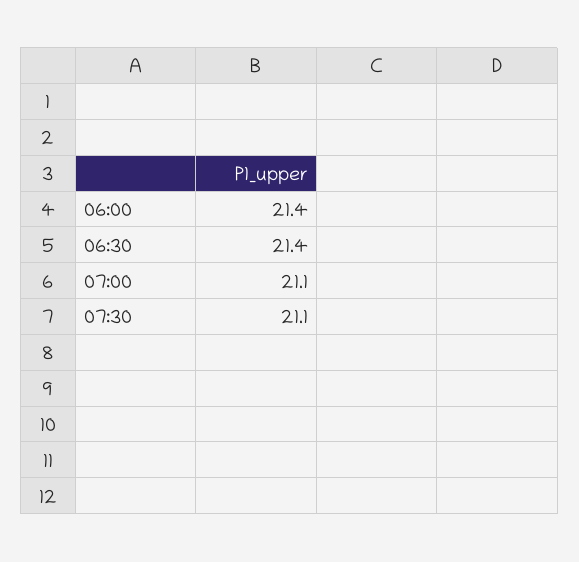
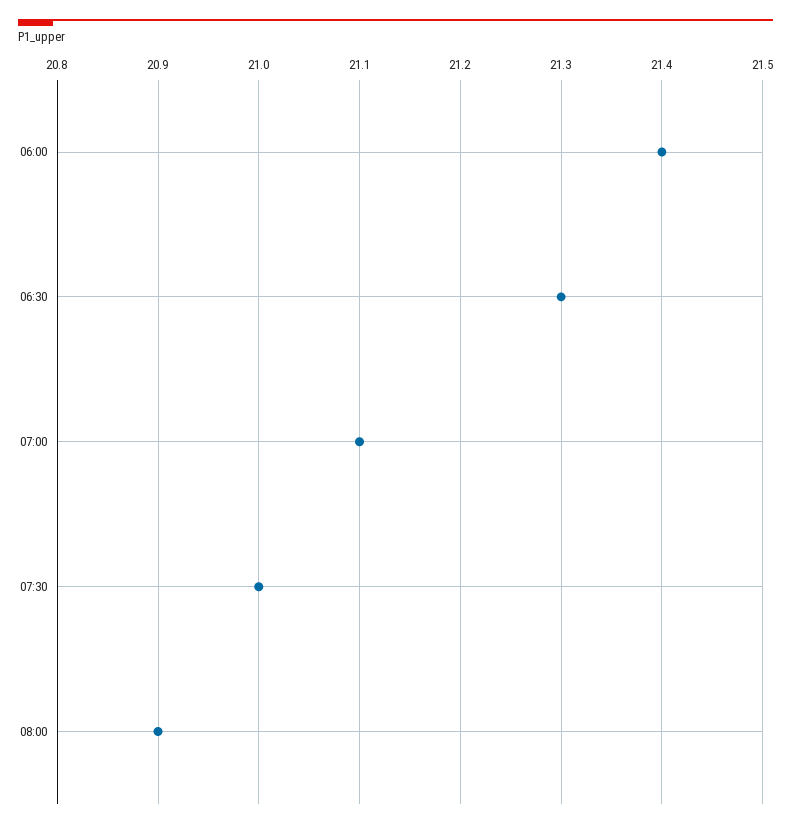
06:30: 21.4 -> 21.3
07:30: 21.1 -> 21
08:00: none -> 20.9

